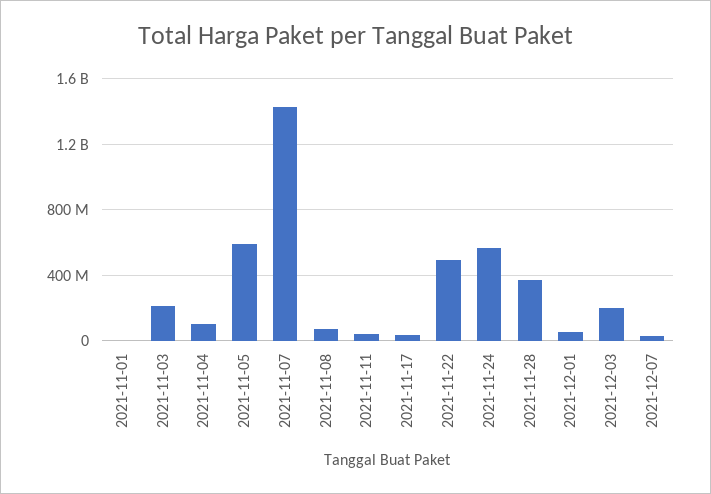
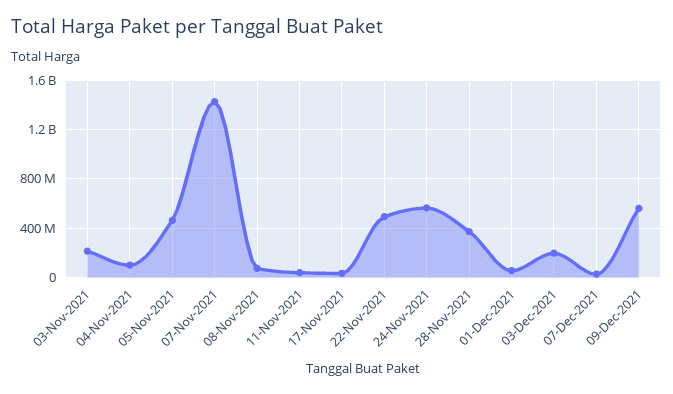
2021-11-01: 0 -> none
2021-11-05: 600000000 -> 450000000
09-Dec-2021: none -> 550000000

